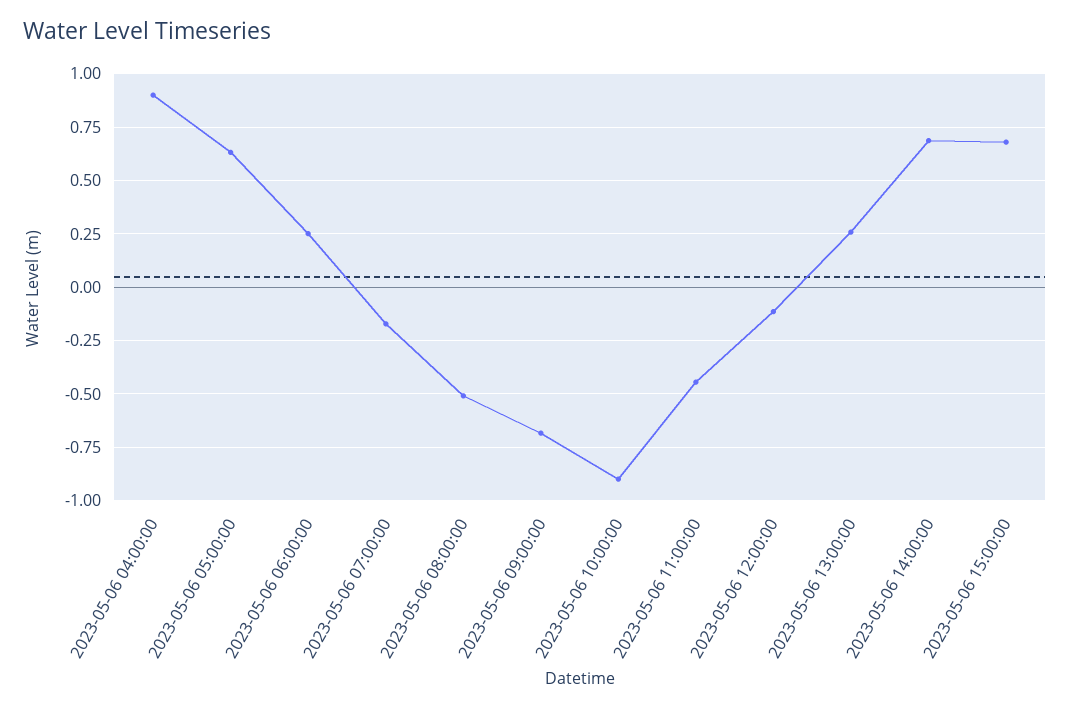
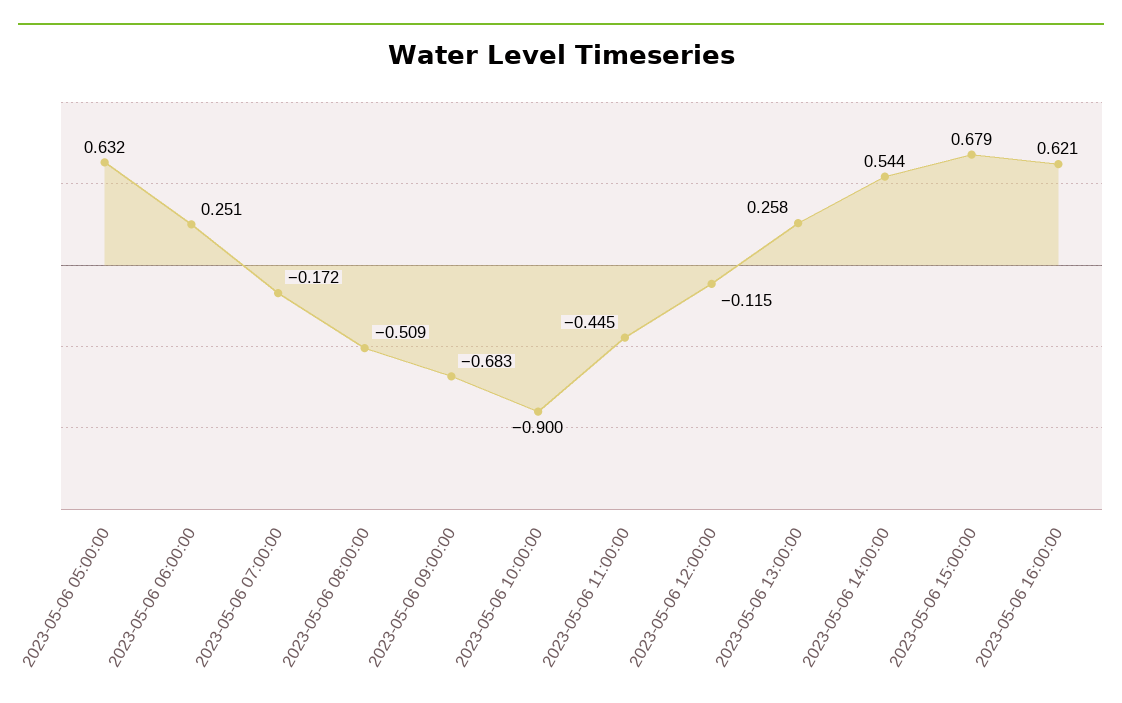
2023-05-06 04:00:00: 0.9 -> none
2023-05-06 14:00:00: 0.7 -> 0.544
2023-05-06 16:00:00: none -> 0.621

